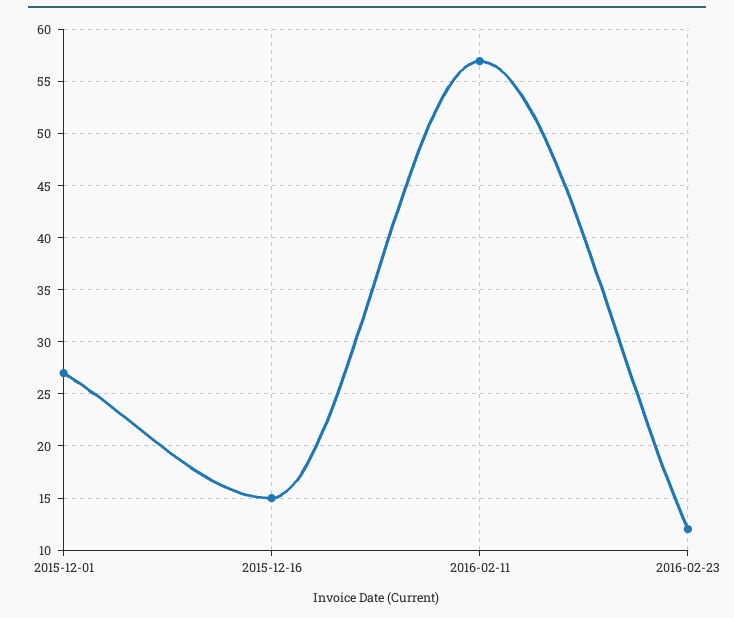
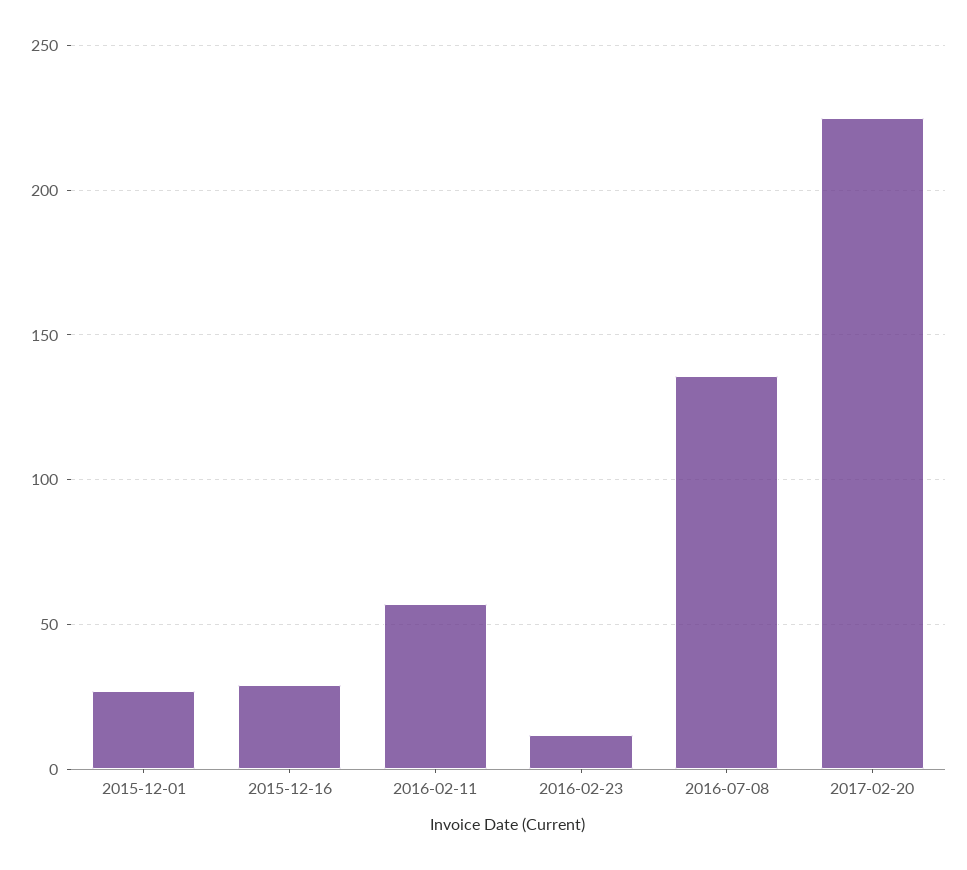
2015-12-16: 15 -> 30
2016-07-08: none -> 135
2017-02-20: none -> 225

